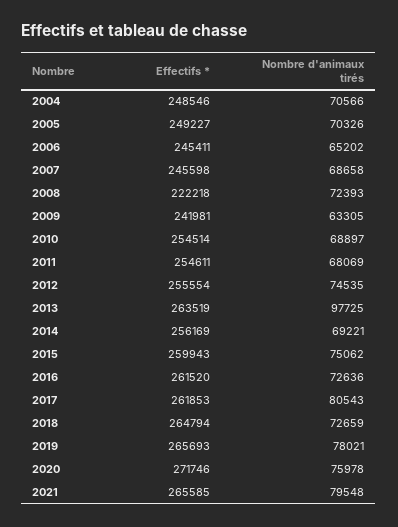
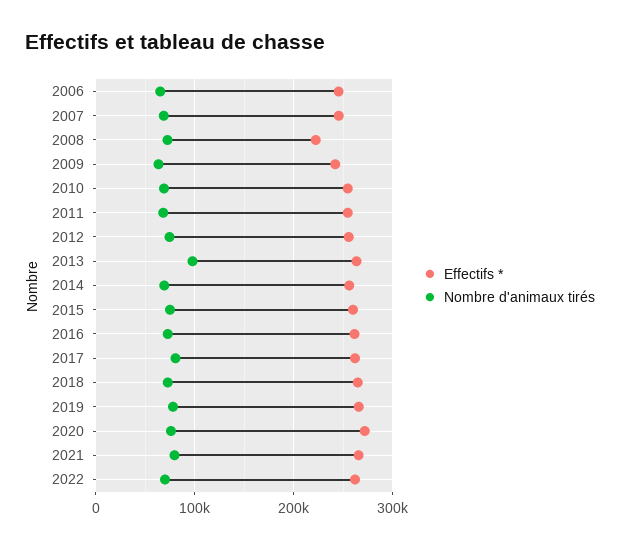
Effectifs *, 2004: 248546 -> none
Nombre d'animaux tirés, 2004: 70566 -> none
Effectifs *, 2005: 249227 -> none
Nombre d'animaux tirés, 2005: 70326 -> none
Effectifs *, 2022: none -> 260000
Nombre d'animaux tirés, 2022: none -> 70000

